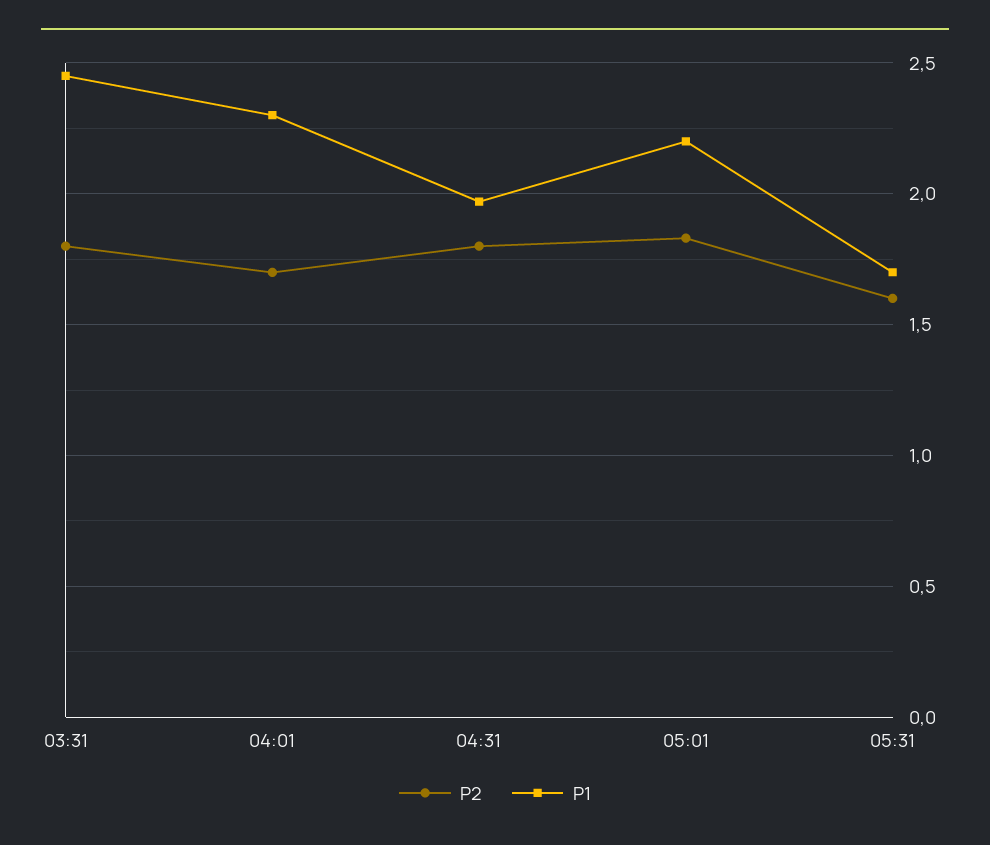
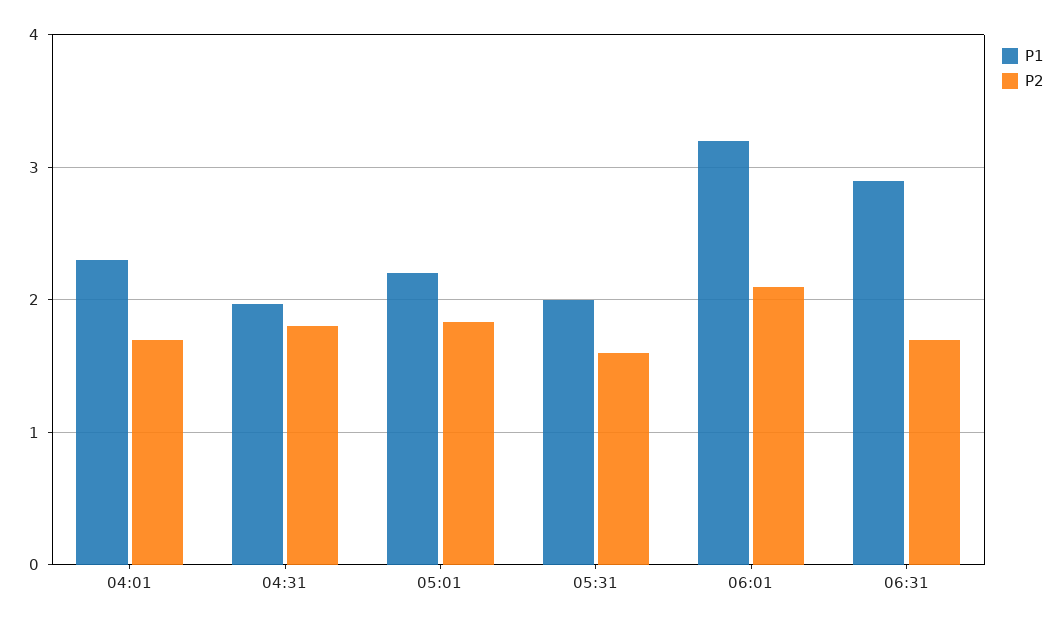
P2, 03:31: 1.8 -> none
P1, 03:31: 2.45 -> none
P1, 05:31: 1.7 -> 2
P1, 06:01: none -> 3.2
P2, 06:01: none -> 2.1
P1, 06:31: none -> 2.9
P2, 06:31: none -> 1.7

